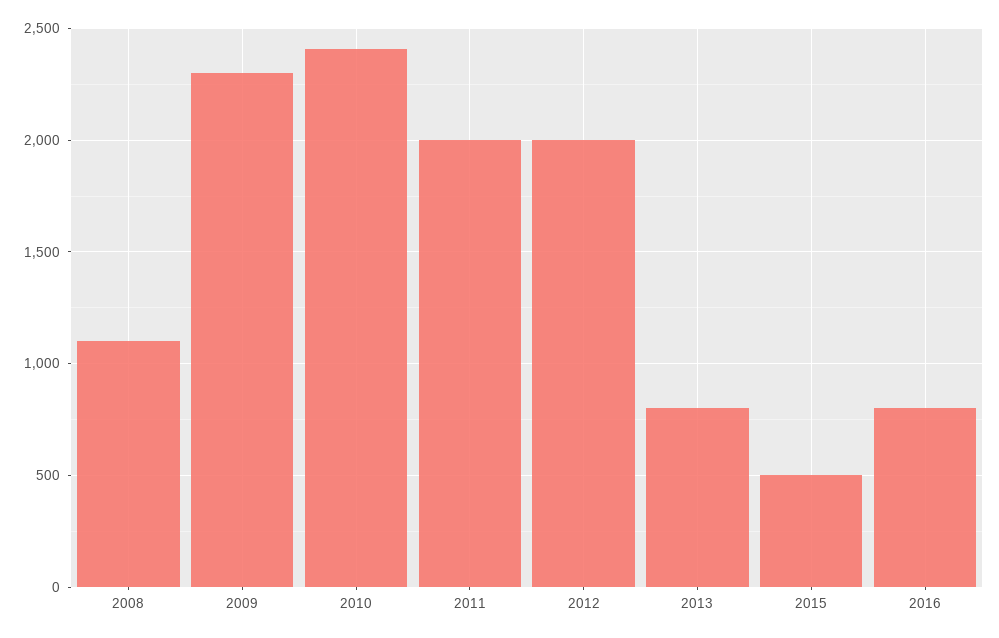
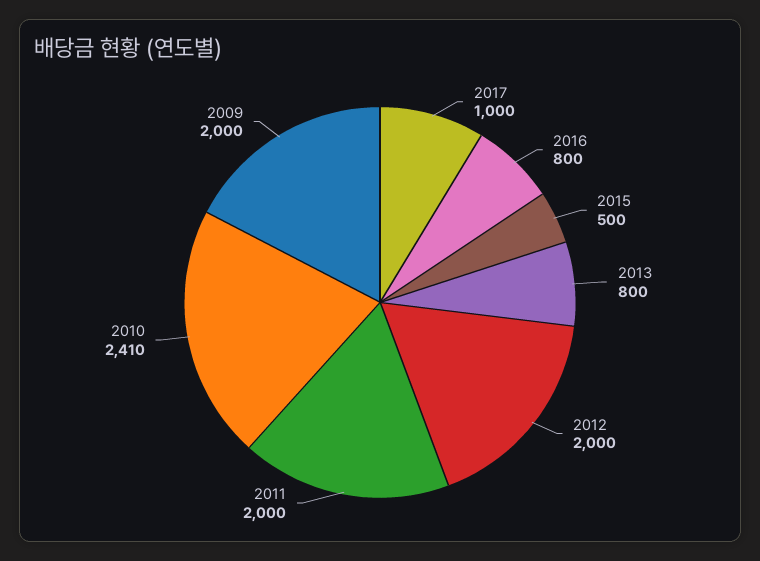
2008: 1100 -> none
2009: 2300 -> 2000
2017: none -> 1000

